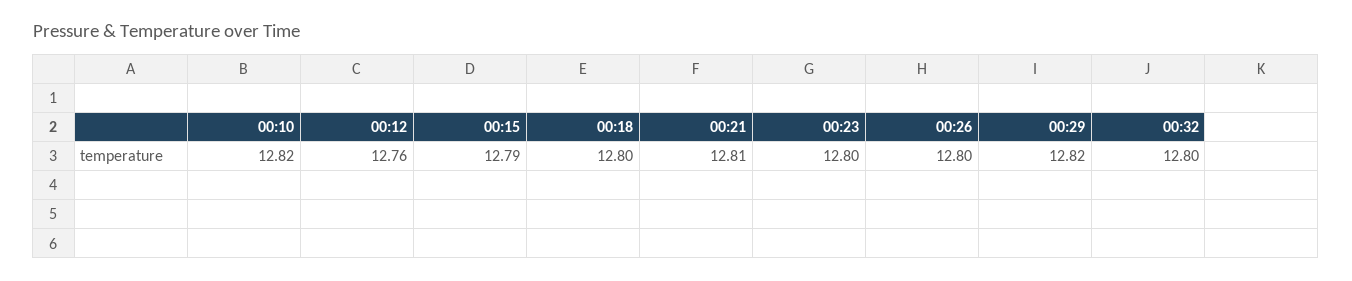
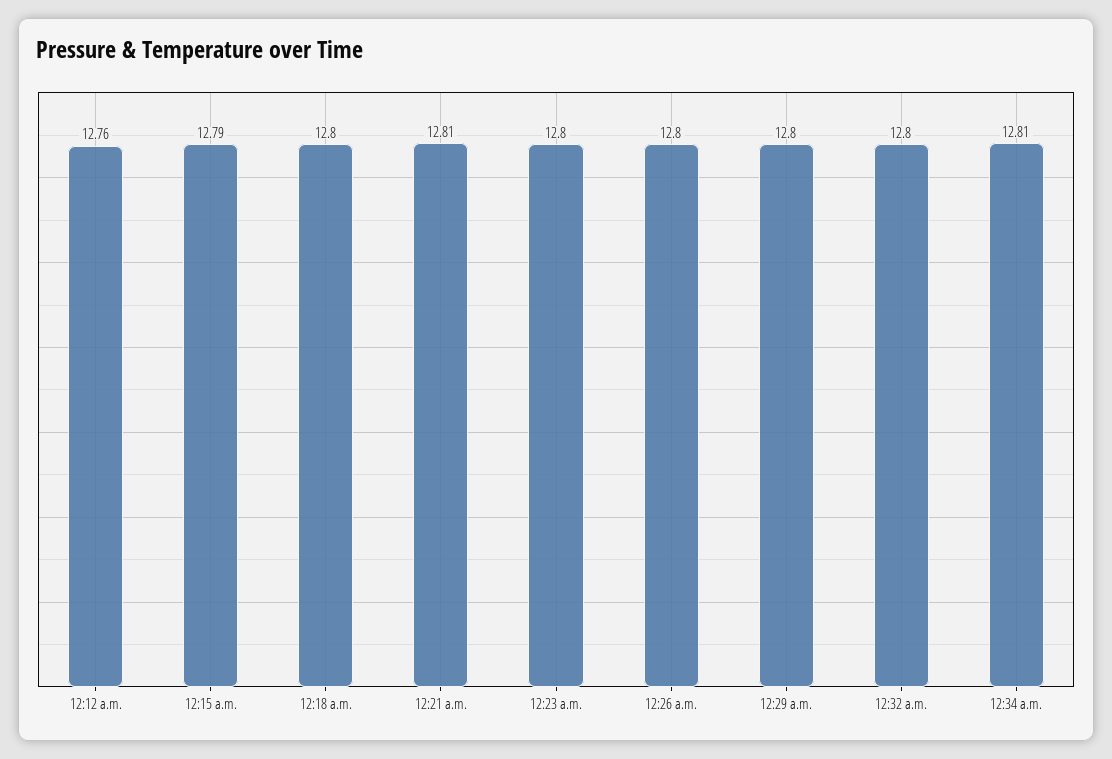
00:10: 12.82 -> none
00:29: 12.82 -> 12.8
12:34 a.m.: none -> 12.81

